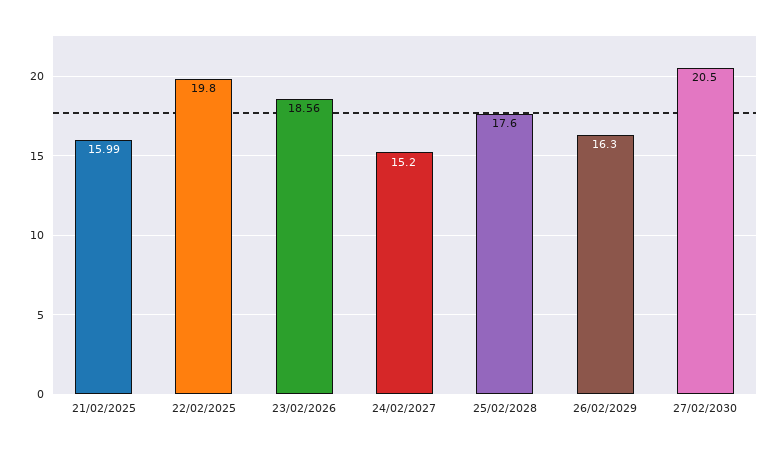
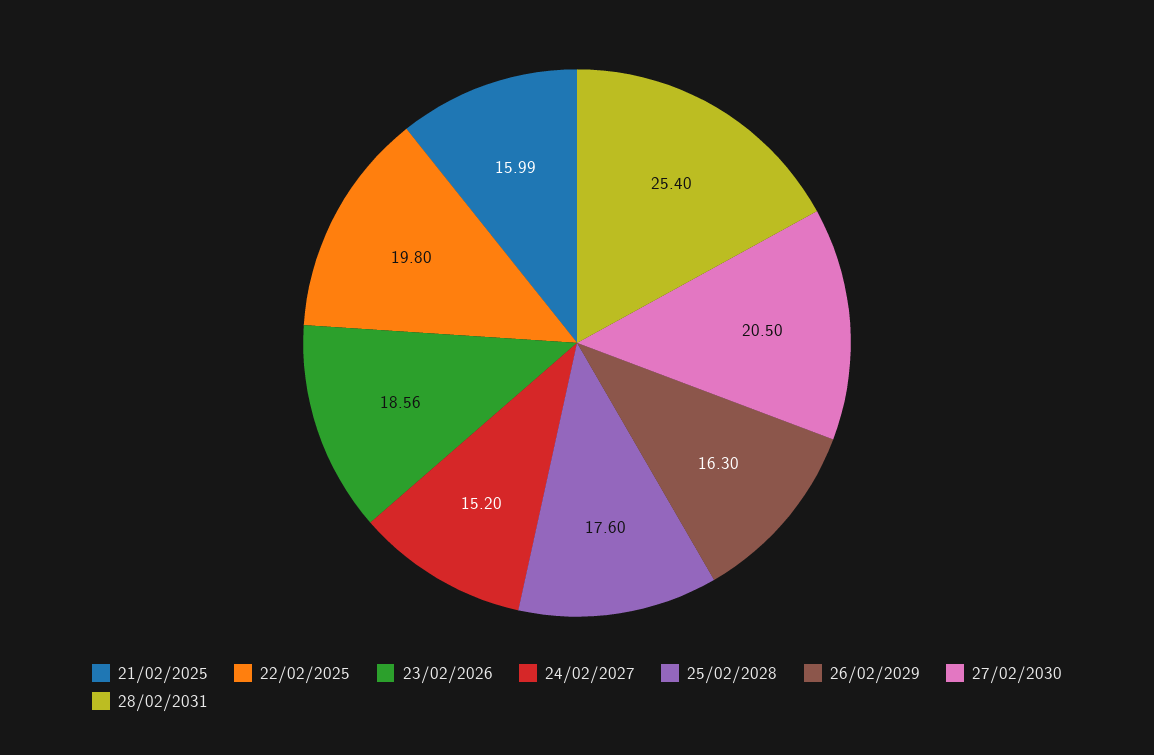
28/02/2031: none -> 25.4

